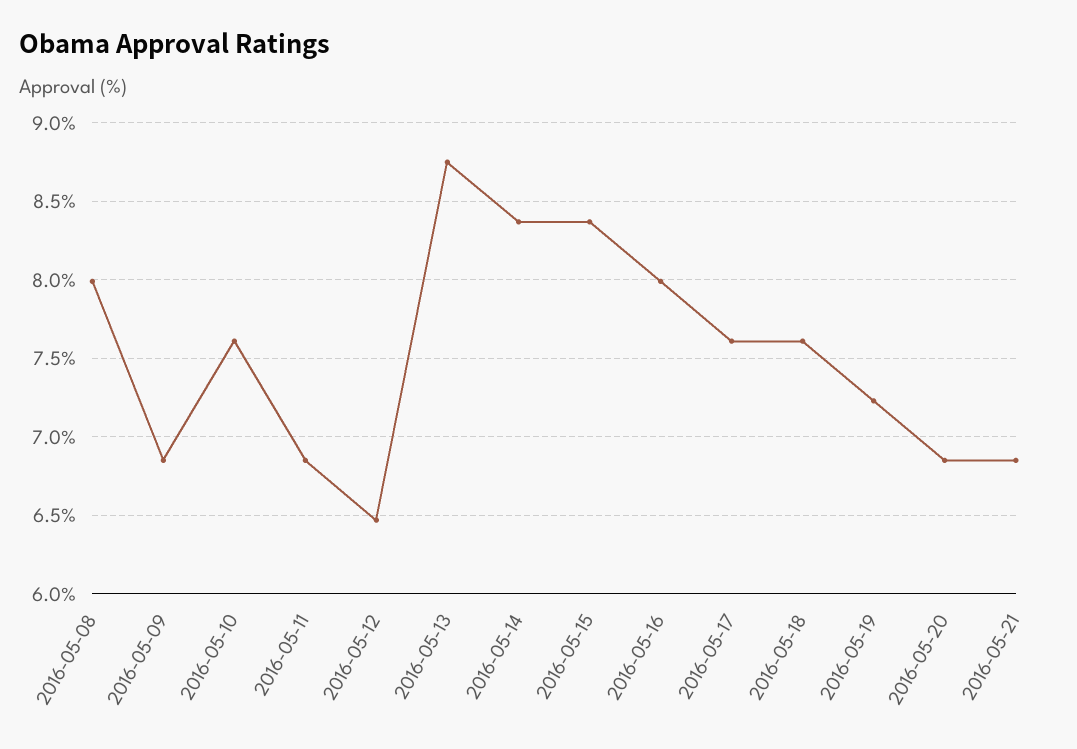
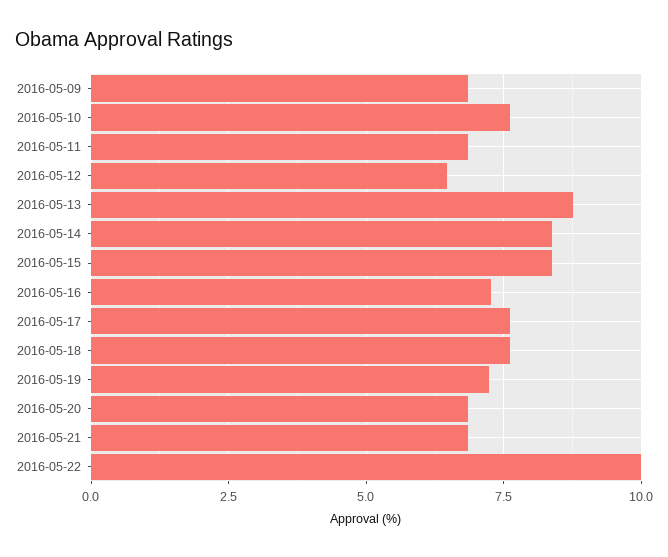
2016-05-08: 8 -> none
2016-05-16: 8 -> 7.25
2016-05-22: none -> 10

